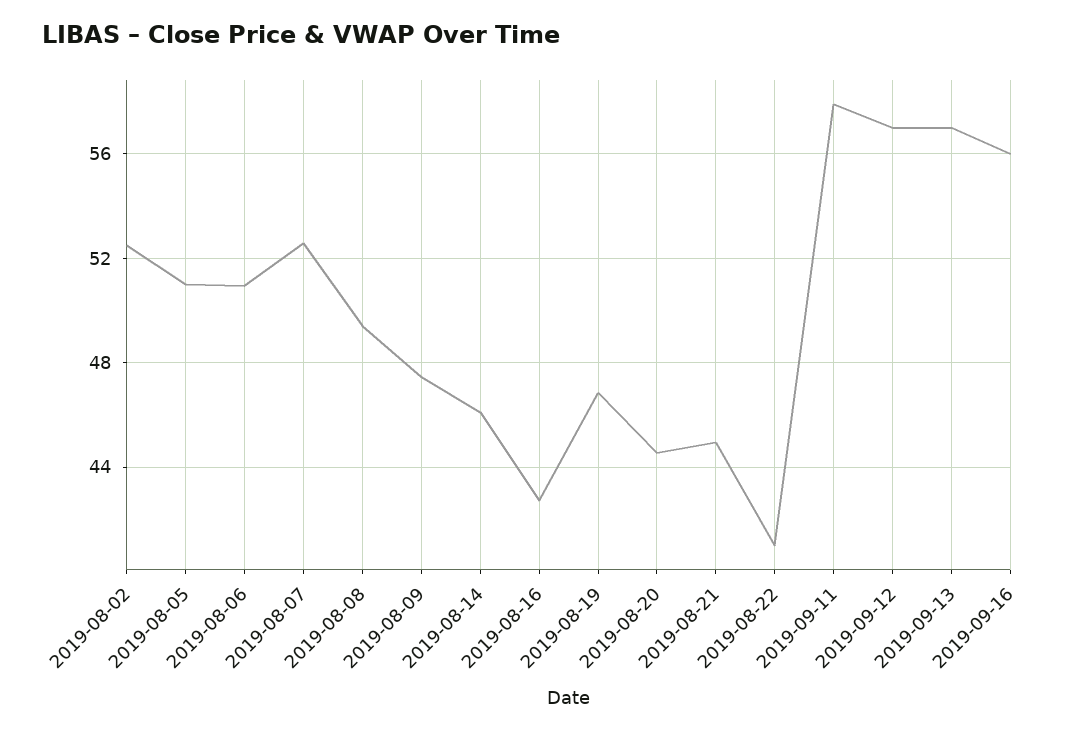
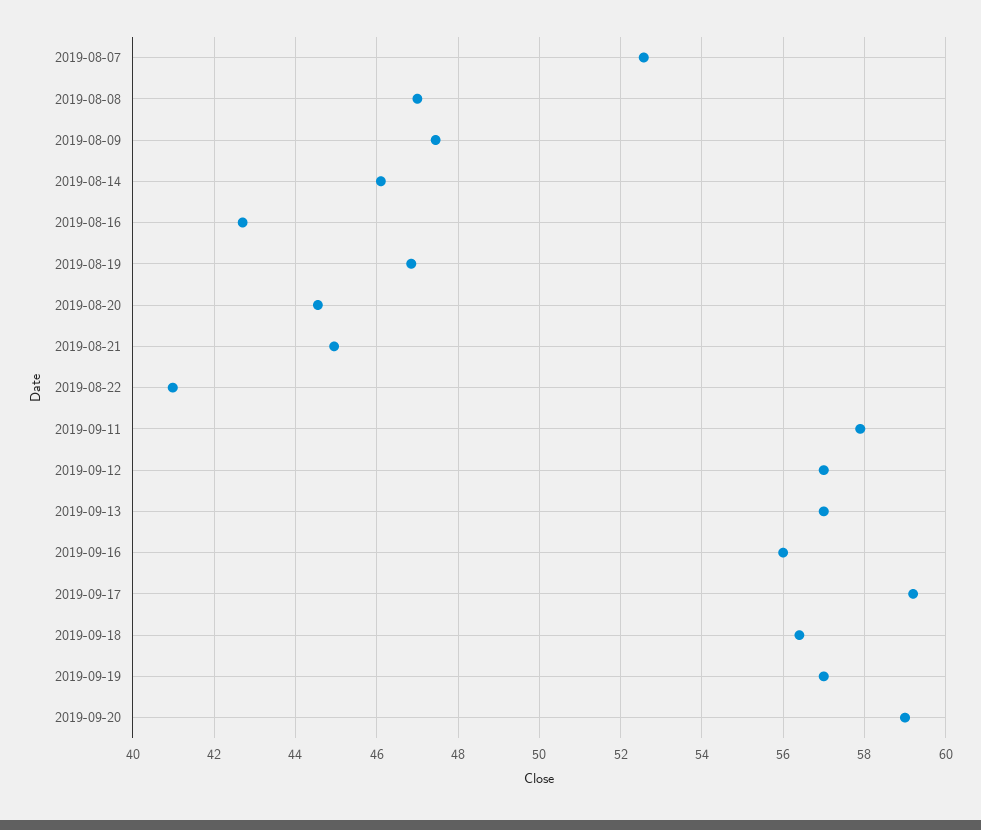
2019-08-02: 52.5 -> none
2019-08-05: 51 -> none
2019-08-06: 51 -> none
2019-08-08: 49.5 -> 47
2019-09-17: none -> 59.2
2019-09-18: none -> 56.4
2019-09-19: none -> 57
2019-09-20: none -> 59

